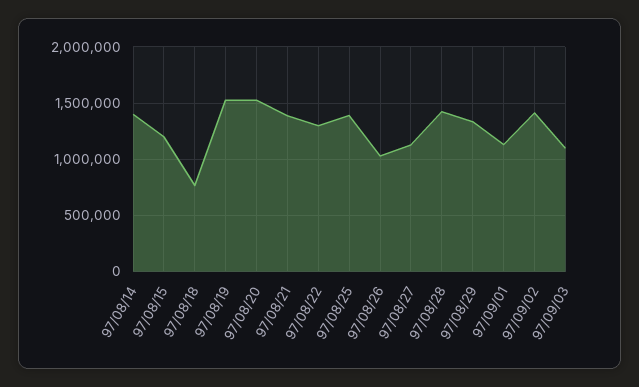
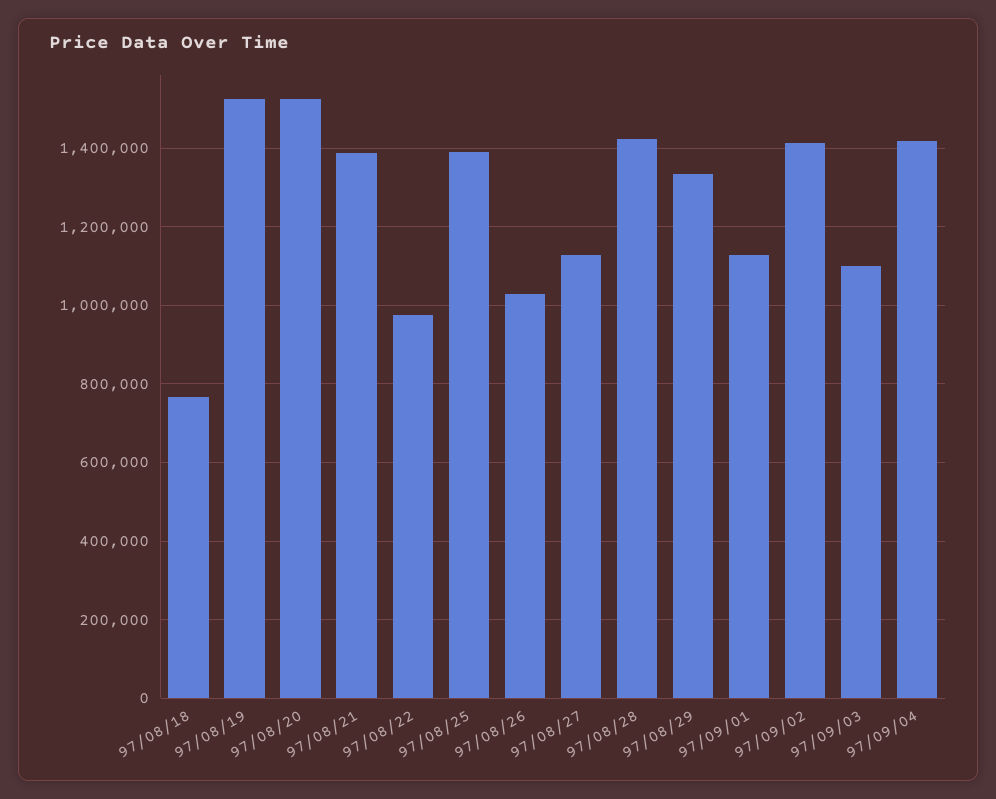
97/08/14: 1400000 -> none
97/08/15: 1200000 -> none
97/08/22: 1300000 -> 980000
97/09/04: none -> 1420000

